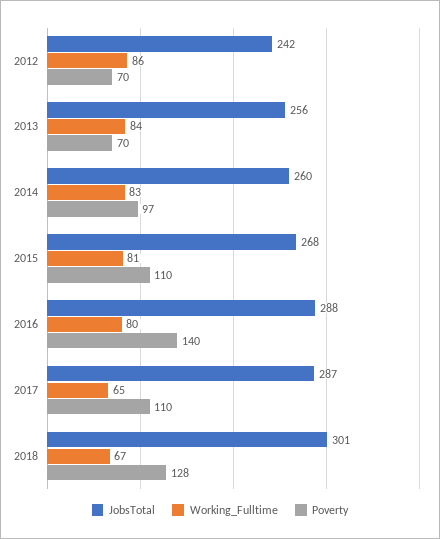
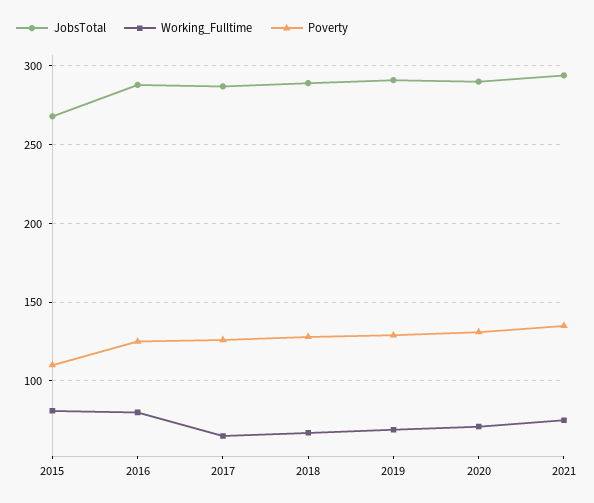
JobsTotal, 2012: 242 -> none
Working_Fulltime, 2012: 86 -> none
Poverty, 2012: 70 -> none
JobsTotal, 2013: 256 -> none
Working_Fulltime, 2013: 84 -> none
Poverty, 2013: 70 -> none
JobsTotal, 2014: 260 -> none
Working_Fulltime, 2014: 83 -> none
Poverty, 2014: 97 -> none
Poverty, 2016: 140 -> 125
Poverty, 2017: 110 -> 125
JobsTotal, 2018: 301 -> 290
JobsTotal, 2019: none -> 290
Working_Fulltime, 2019: none -> 70
Poverty, 2019: none -> 130
JobsTotal, 2020: none -> 290
Working_Fulltime, 2020: none -> 70
Poverty, 2020: none -> 130
JobsTotal, 2021: none -> 295
Working_Fulltime, 2021: none -> 75
Poverty, 2021: none -> 135

